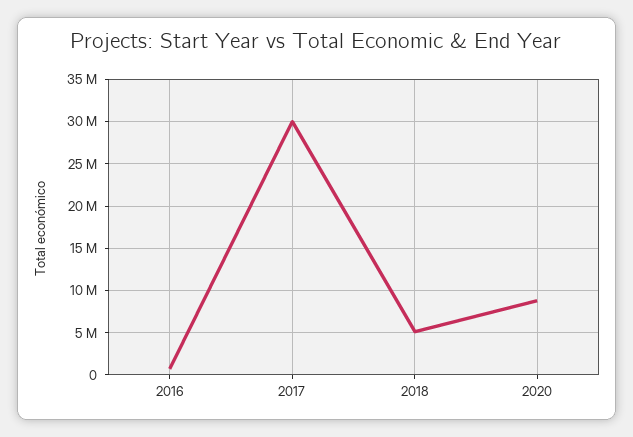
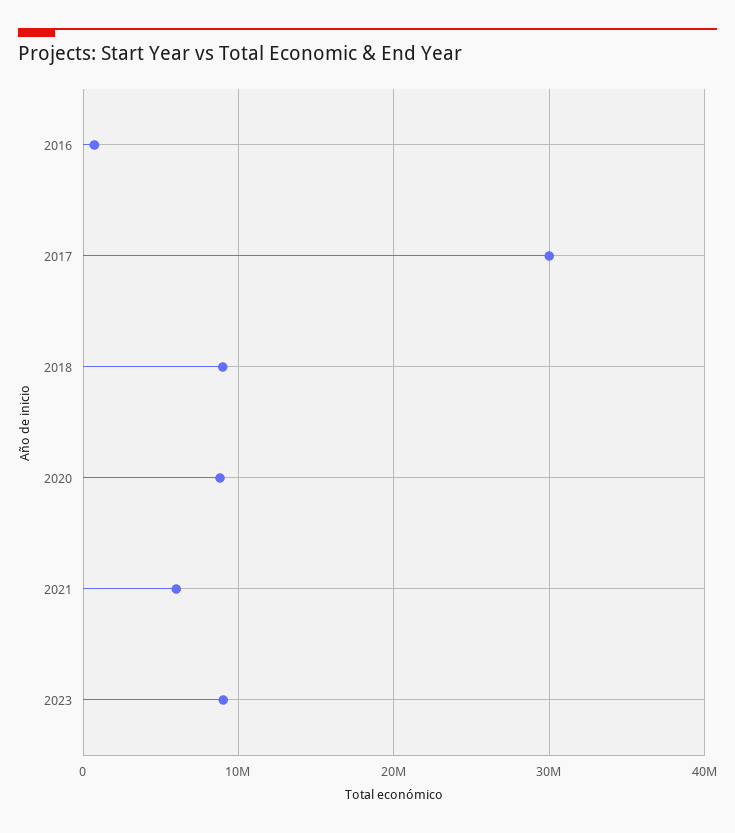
2018: 5000000 -> 9000000
2021: none -> 6000000
2023: none -> 9000000

